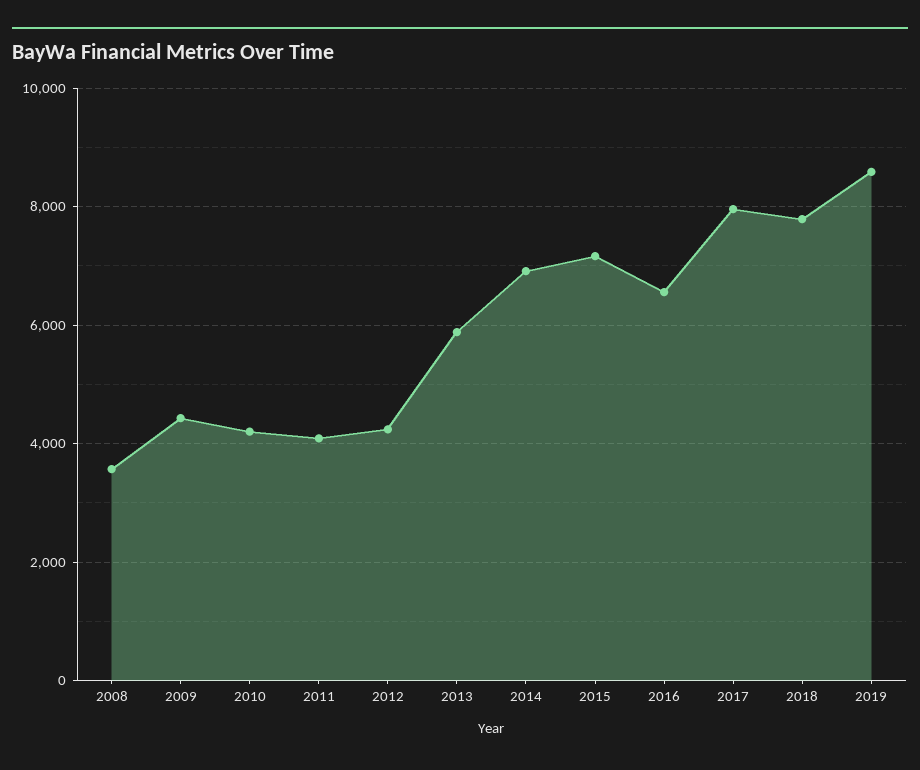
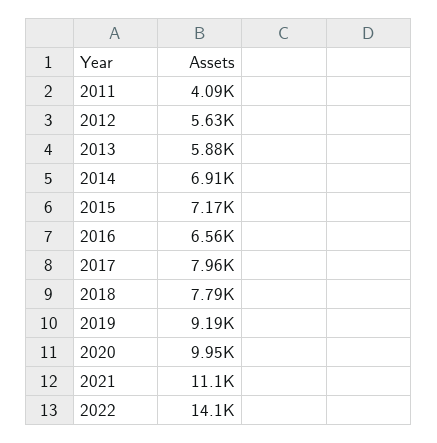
2008: 3600 -> none
2009: 4400 -> none
2010: 4200 -> none
2012: 4200 -> 5630
2019: 8600 -> 9190
2020: none -> 9950
2021: none -> 11100
2022: none -> 14100

